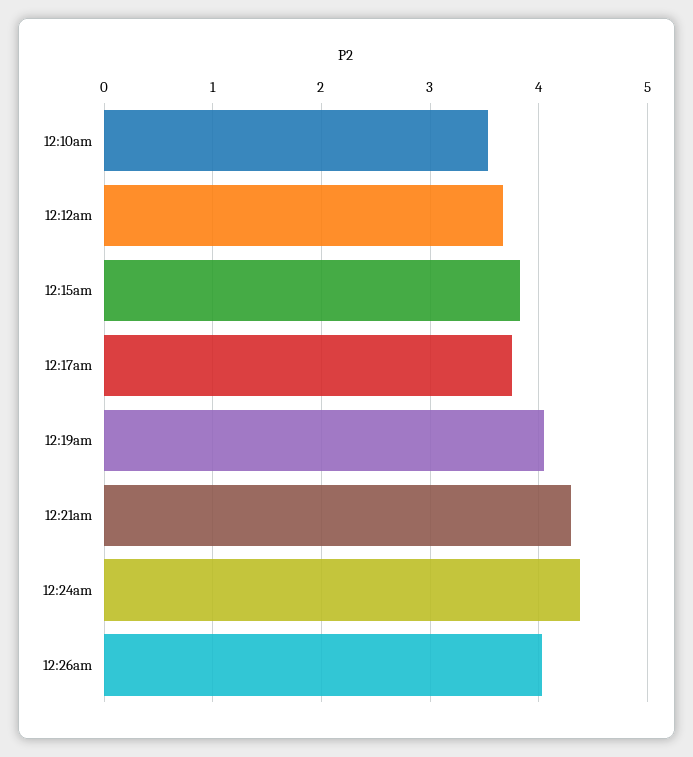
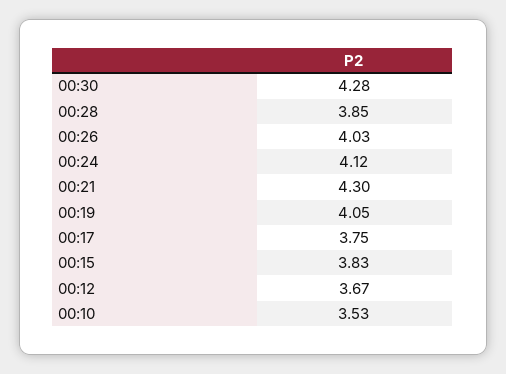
12:24am: 4.4 -> 4.12
00:30: none -> 4.28
00:28: none -> 3.85

